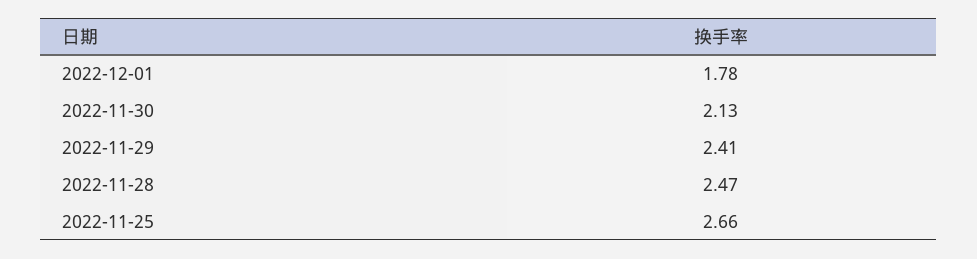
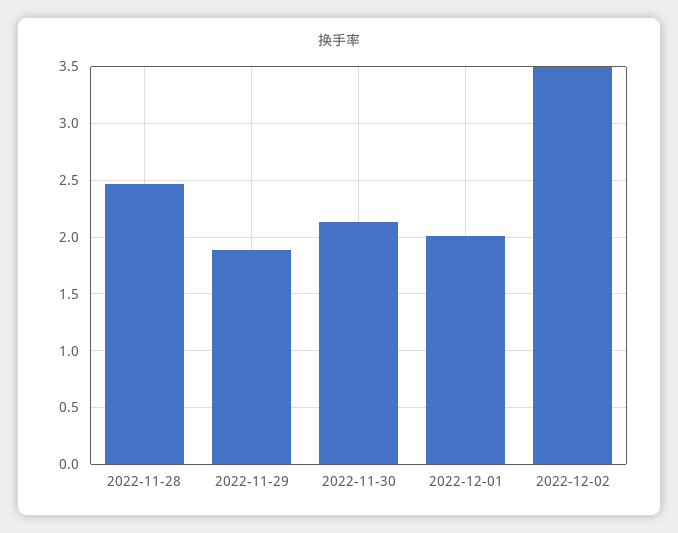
2022-12-01: 1.78 -> 2
2022-11-29: 2.41 -> 1.9
2022-11-25: 2.66 -> none
2022-12-02: none -> 3.5

